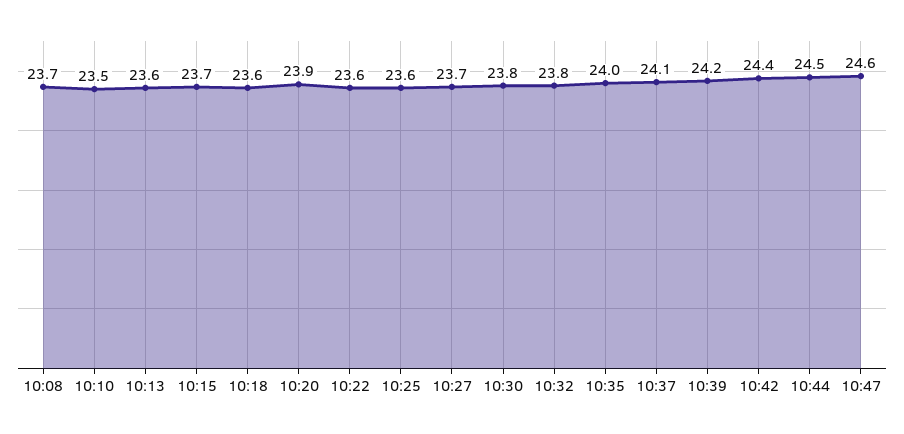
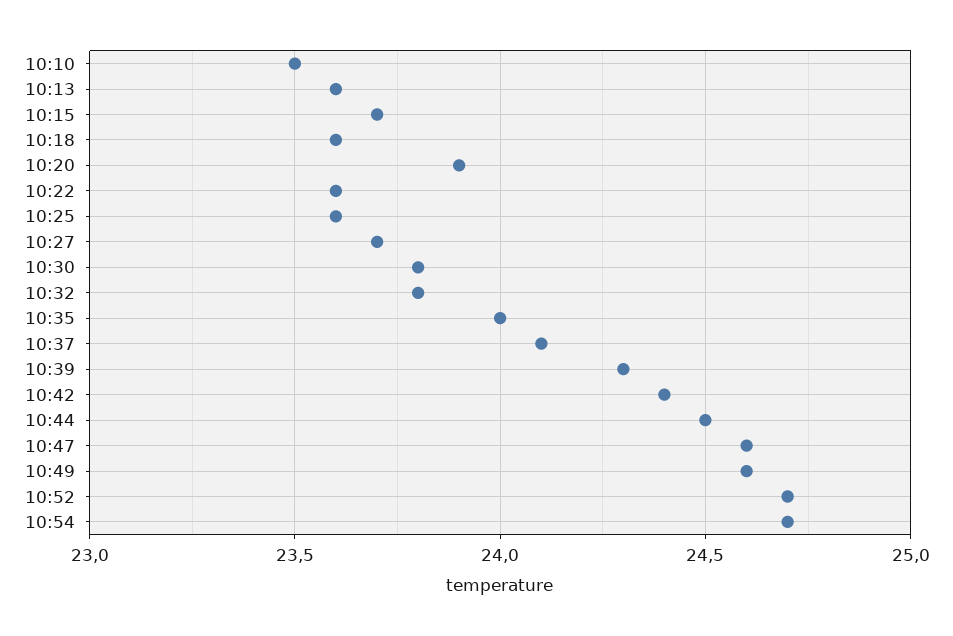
10:08: 23.7 -> none
10:39: 24.2 -> 24.3
10:49: none -> 24.6
10:52: none -> 24.7
10:54: none -> 24.7

